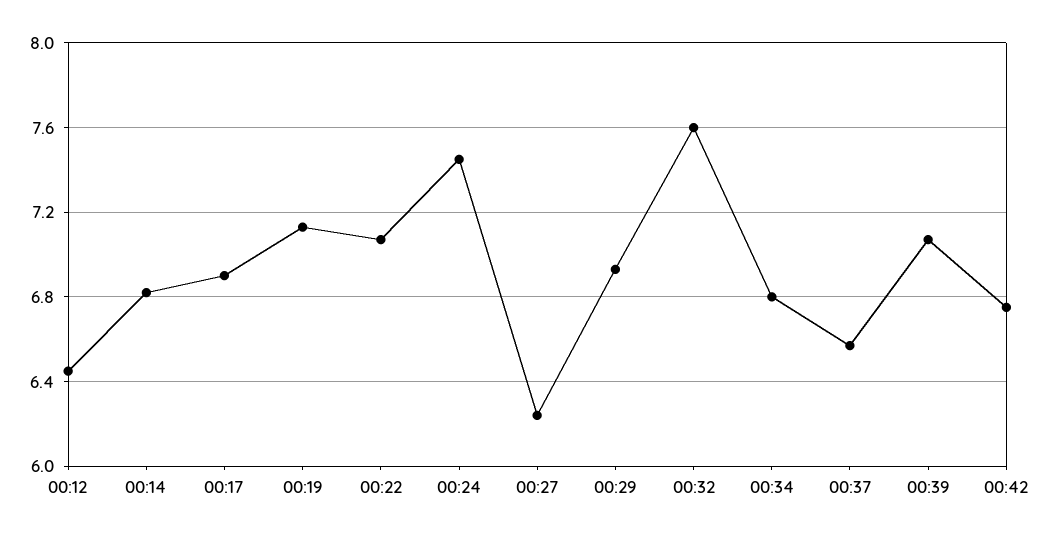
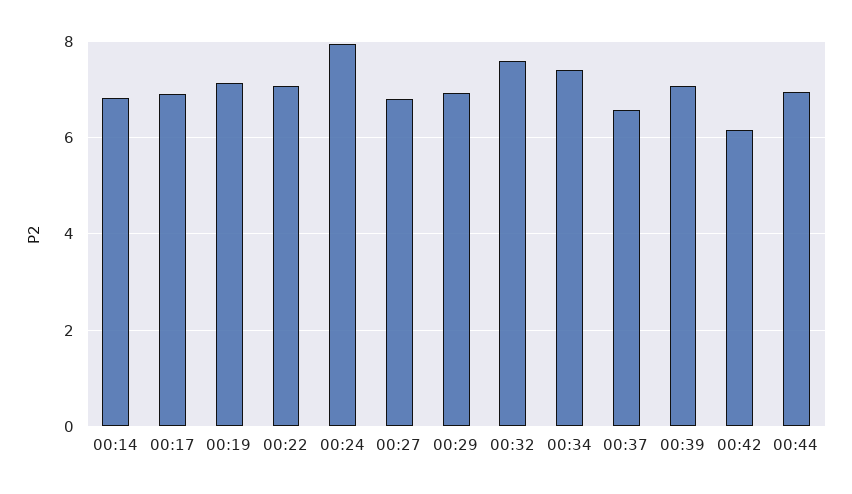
00:12: 6.45 -> none
00:24: 7.45 -> 8
00:27: 6.25 -> 6.8
00:34: 6.8 -> 7.4
00:42: 6.75 -> 6.2
00:44: none -> 7

